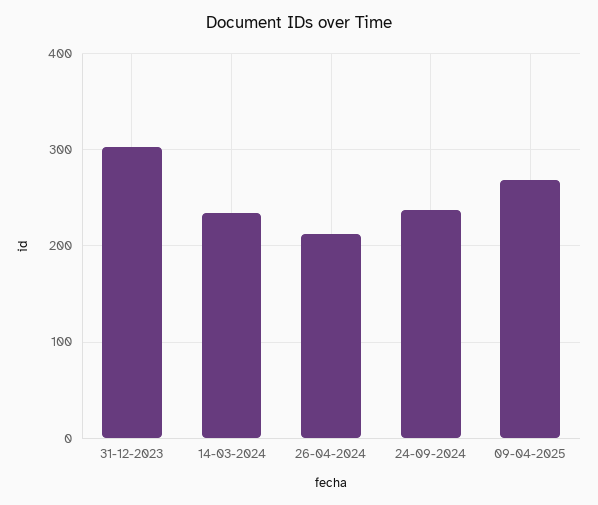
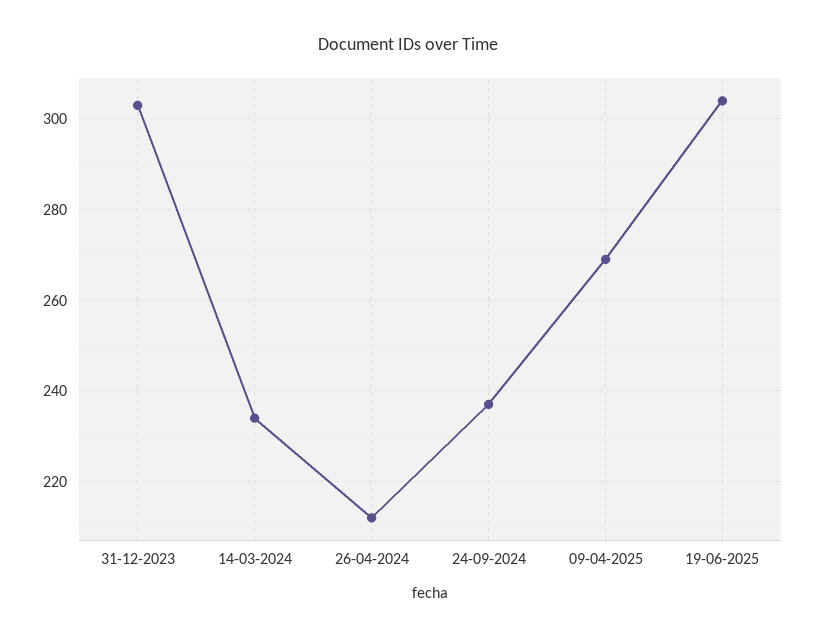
19-06-2025: none -> 305

